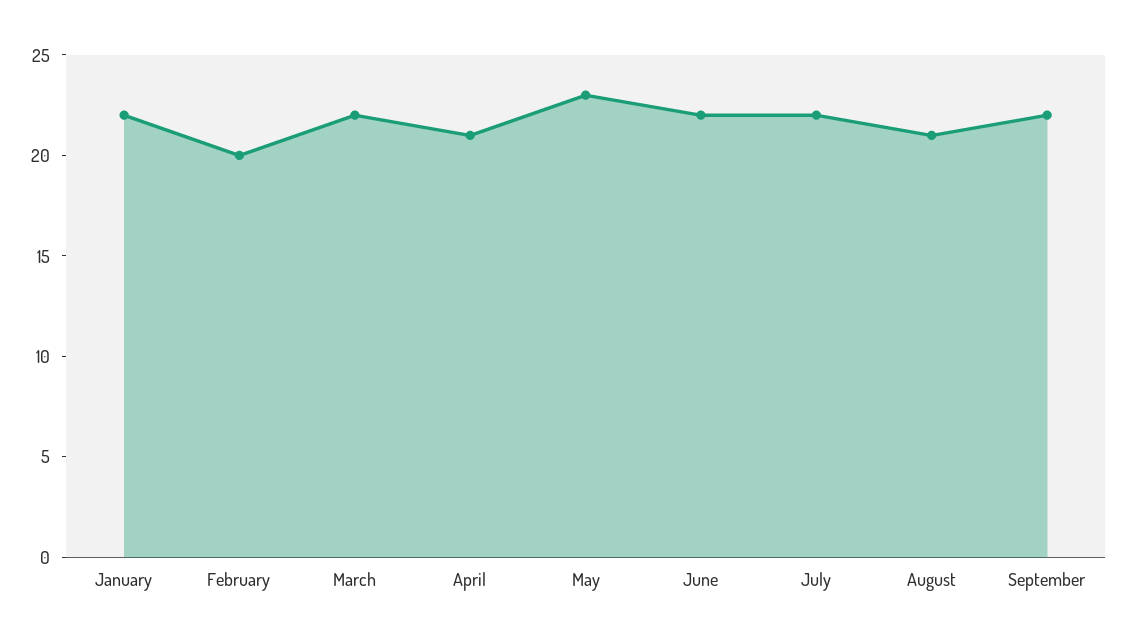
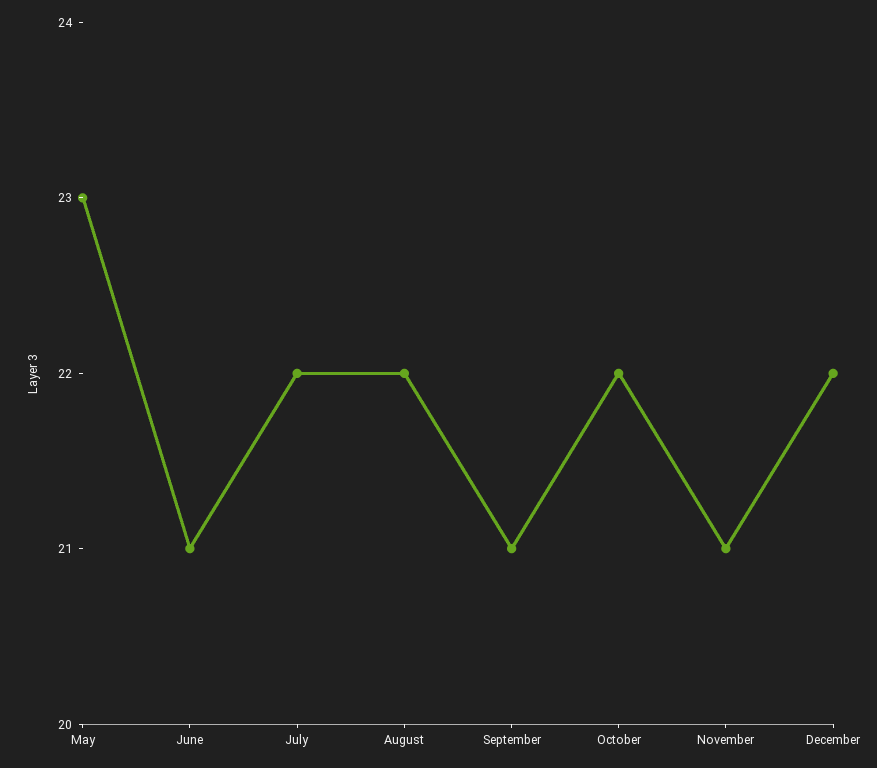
January: 22 -> none
February: 20 -> none
March: 22 -> none
April: 21 -> none
June: 22 -> 21
August: 21 -> 22
September: 22 -> 21
October: none -> 22
November: none -> 21
December: none -> 22

